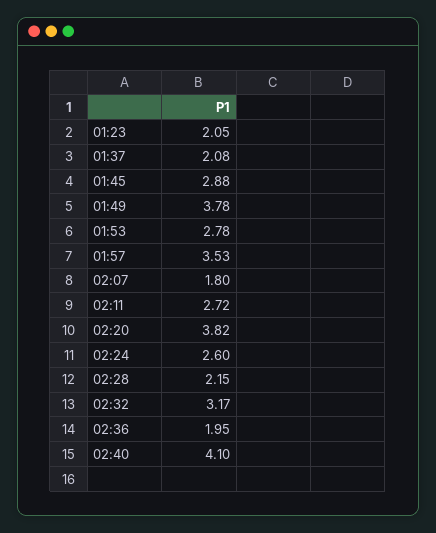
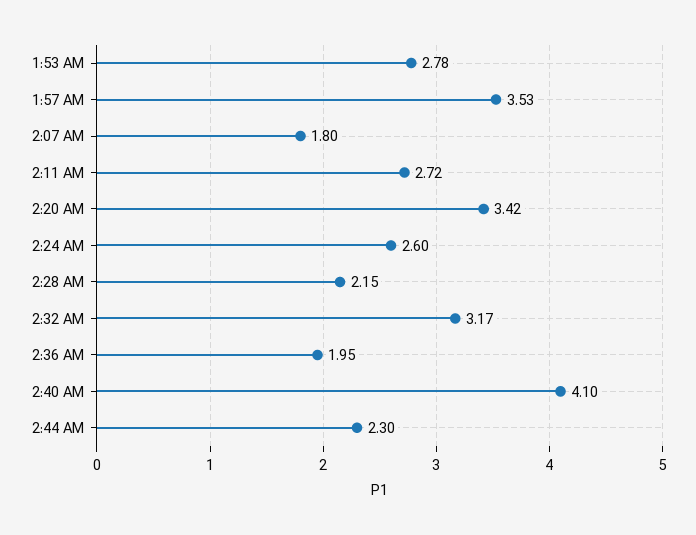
01:23: 2.05 -> none
01:37: 2.08 -> none
01:45: 2.88 -> none
01:49: 3.78 -> none
02:20: 3.82 -> 3.42
2:44 AM: none -> 2.3

